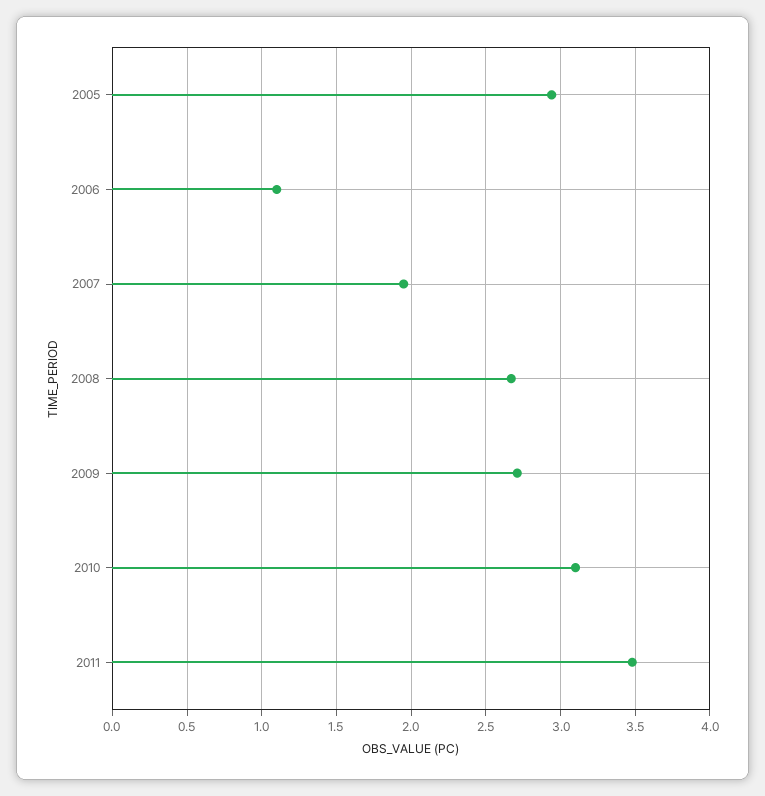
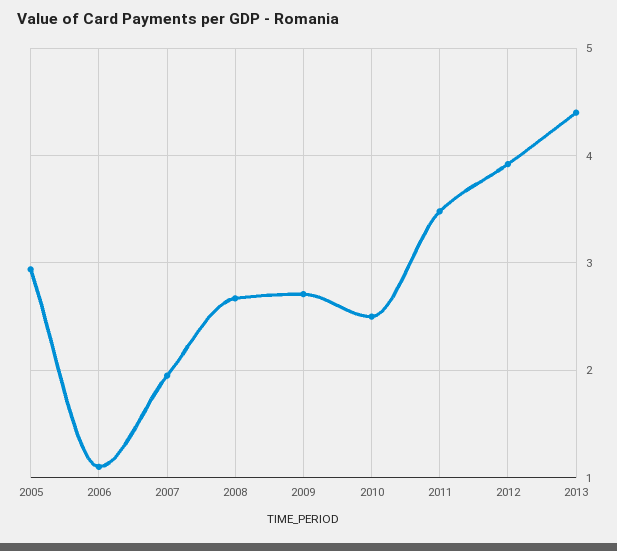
2010: 3.1 -> 2.5
2012: none -> 3.9
2013: none -> 4.4

